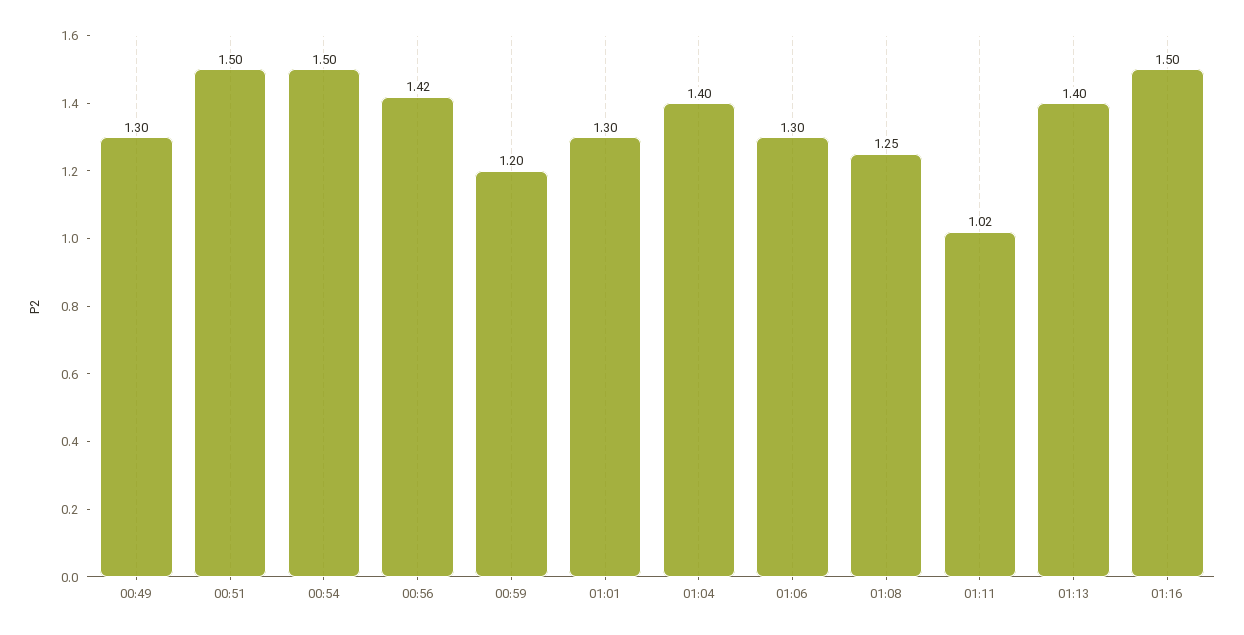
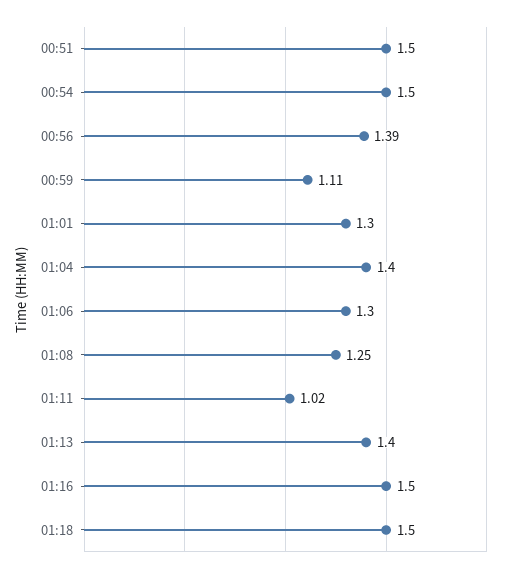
00:49: 1.3 -> none
00:56: 1.42 -> 1.39
00:59: 1.2 -> 1.11
01:18: none -> 1.5

